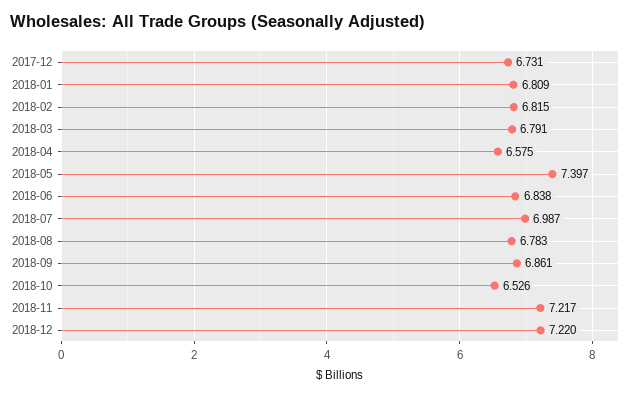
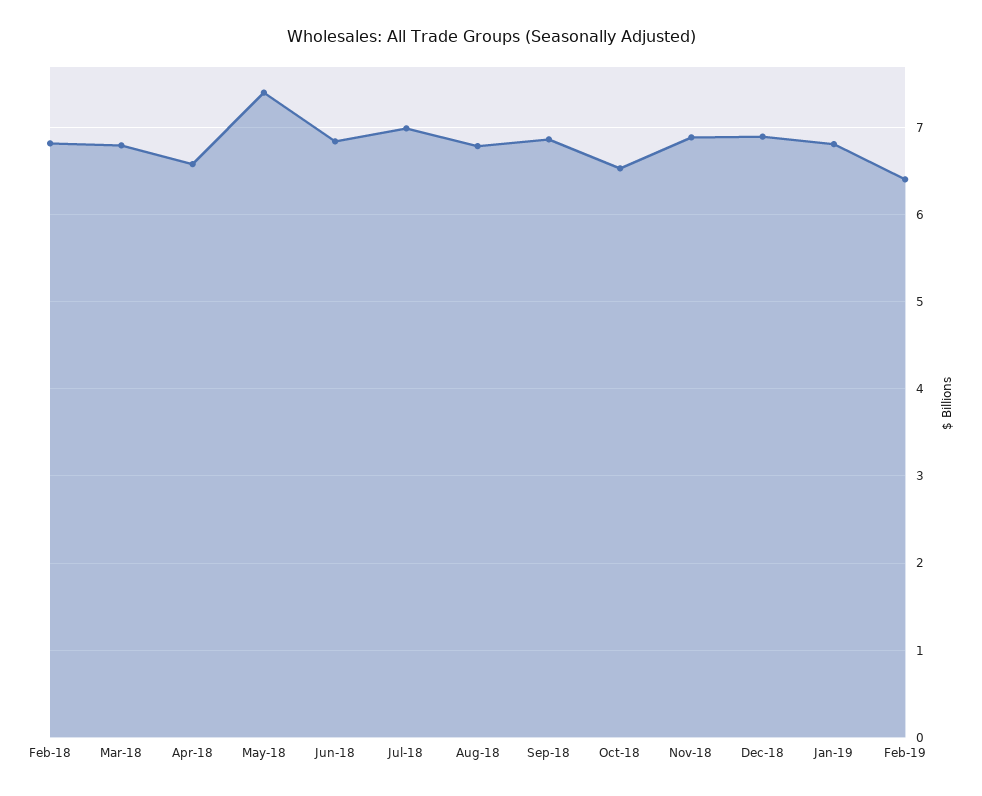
2017-12: 6.731 -> none
2018-01: 6.809 -> none
2018-11: 7.217 -> 6.9
2018-12: 7.22 -> 6.9
Jan-19: none -> 6.8
Feb-19: none -> 6.4

